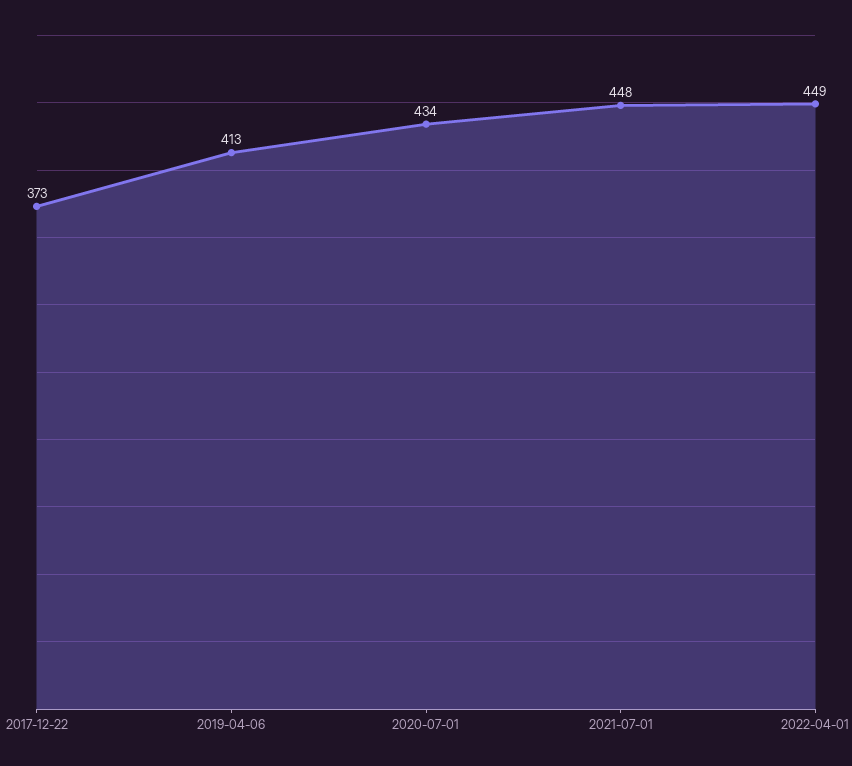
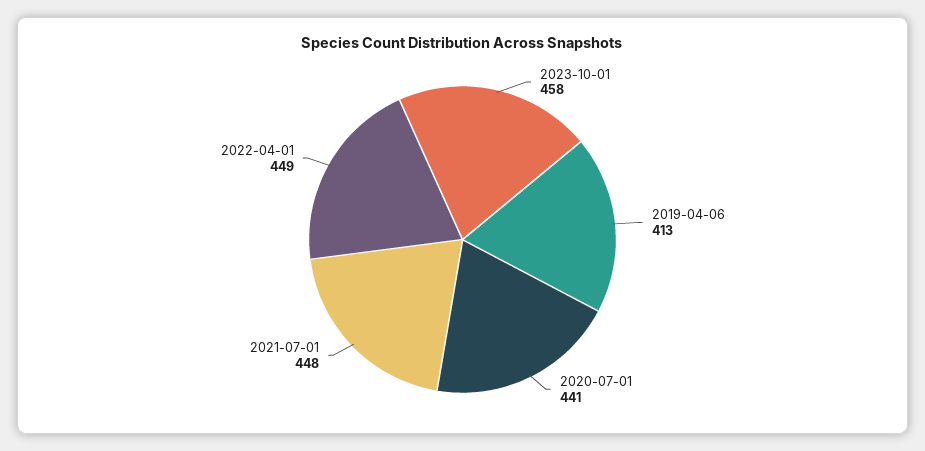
2017-12-22: 373 -> none
2020-07-01: 434 -> 441
2023-10-01: none -> 458

